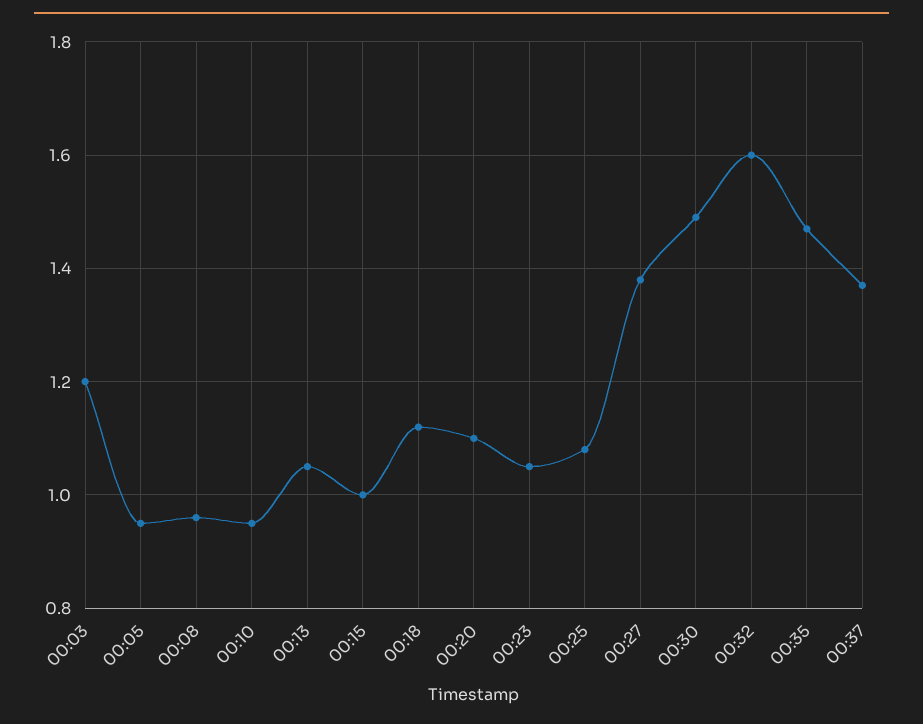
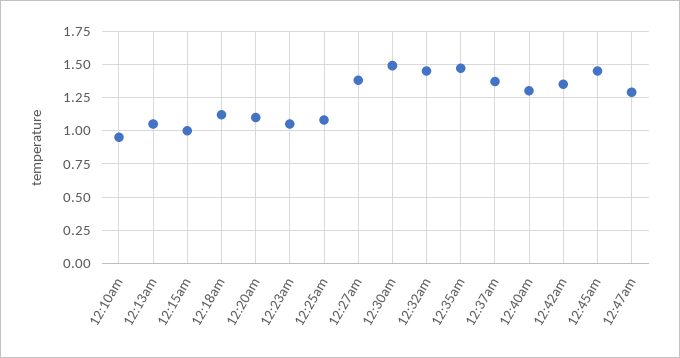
00:03: 1.2 -> none
00:05: 0.95 -> none
00:08: 0.95 -> none
00:32: 1.6 -> 1.45
12:40am: none -> 1.3
12:42am: none -> 1.35
12:45am: none -> 1.45
12:47am: none -> 1.3

